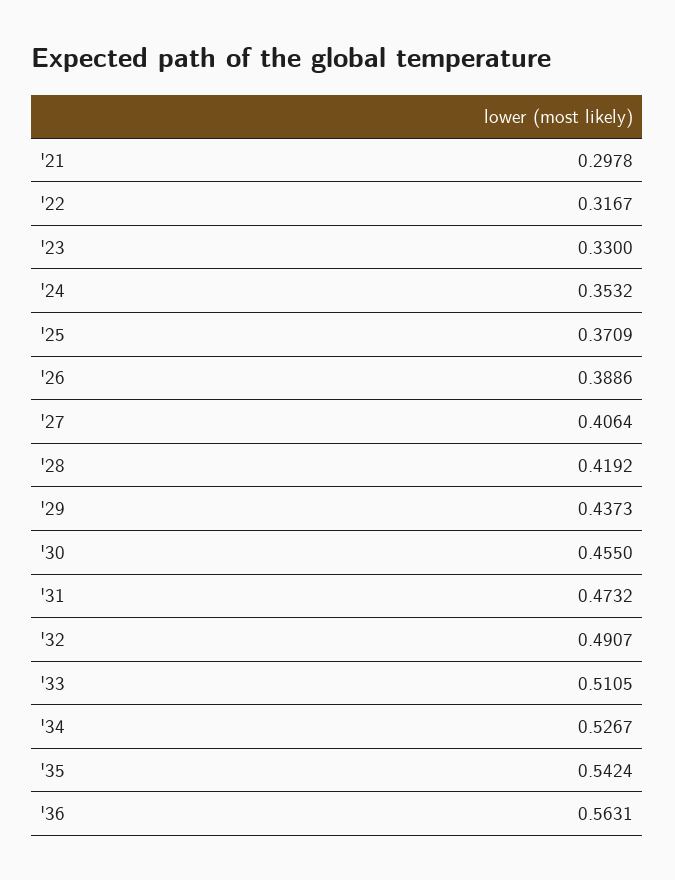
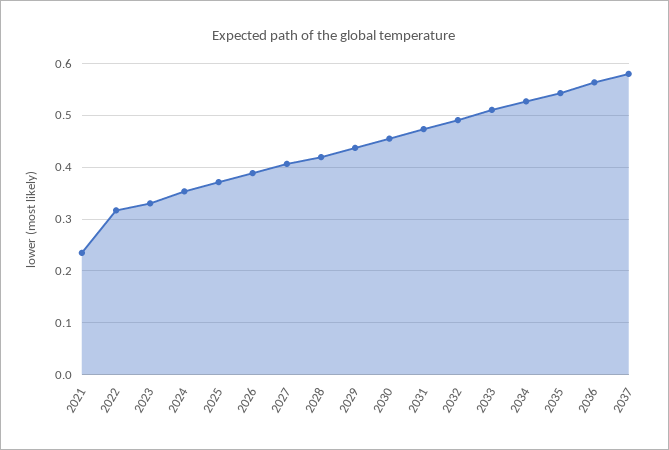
'21: 0.2978 -> 0.24
2037: none -> 0.58

